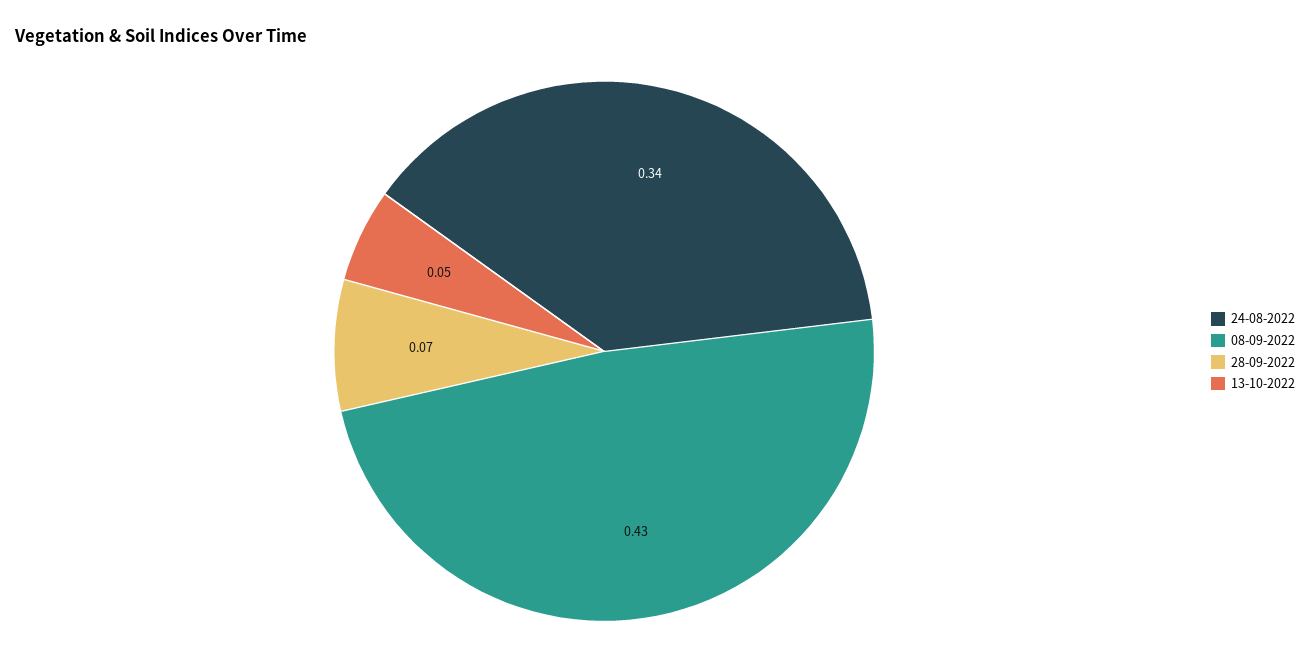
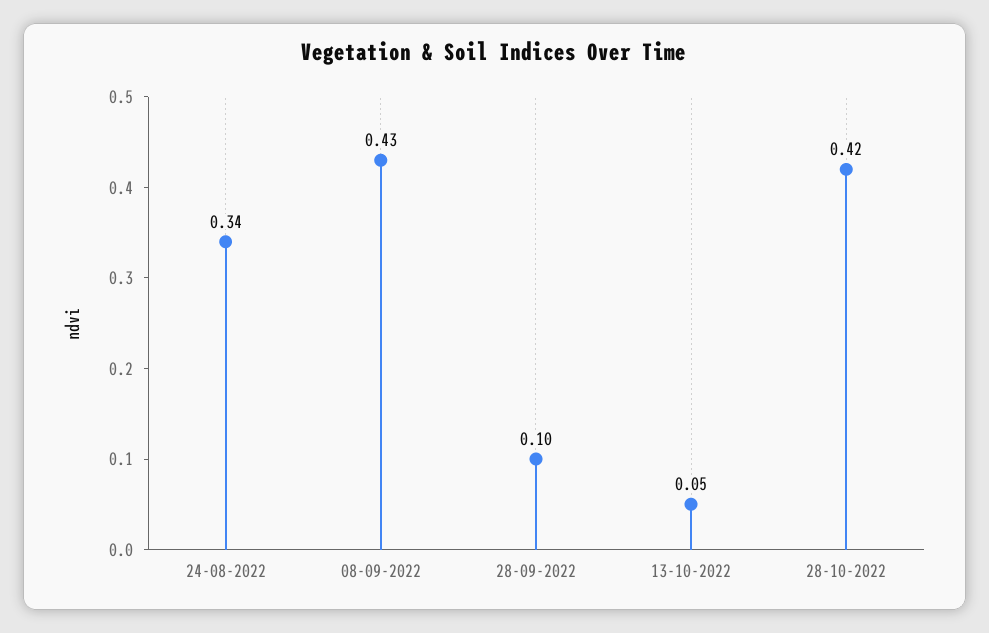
28-09-2022: 0.07 -> 0.1
28-10-2022: none -> 0.42

